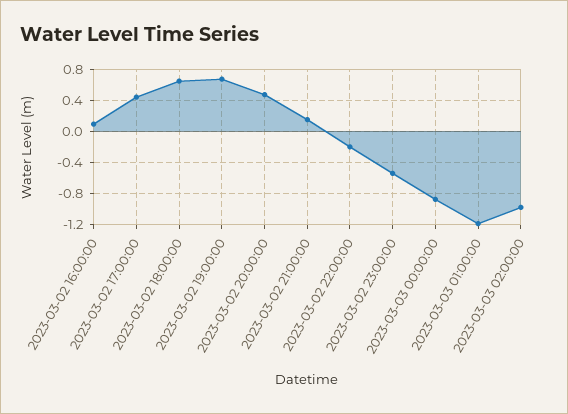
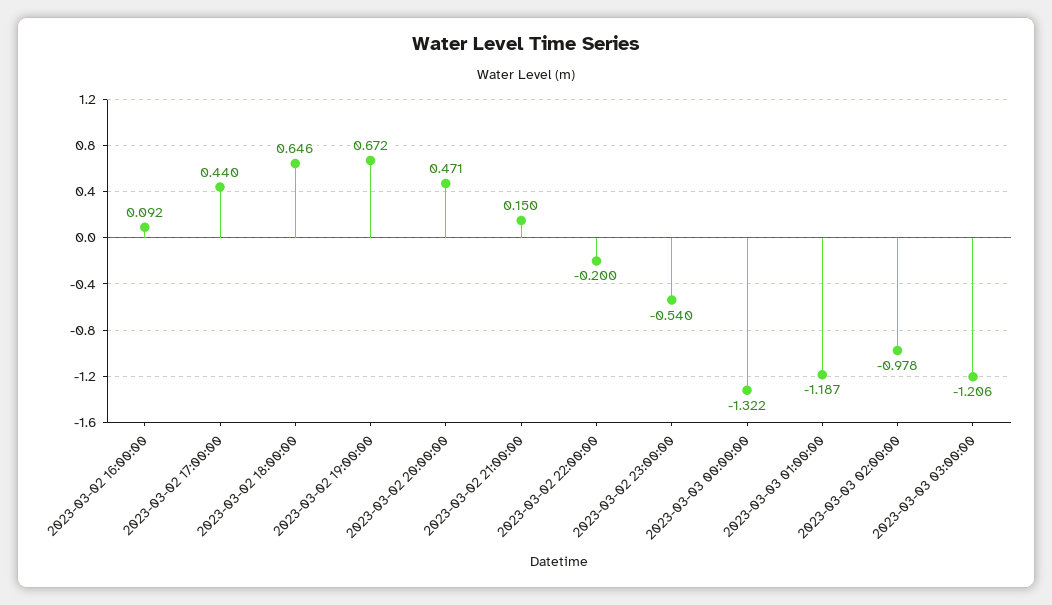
2023-03-03 00:00:00: -0.9 -> -1.322
2023-03-03 03:00:00: none -> -1.206

